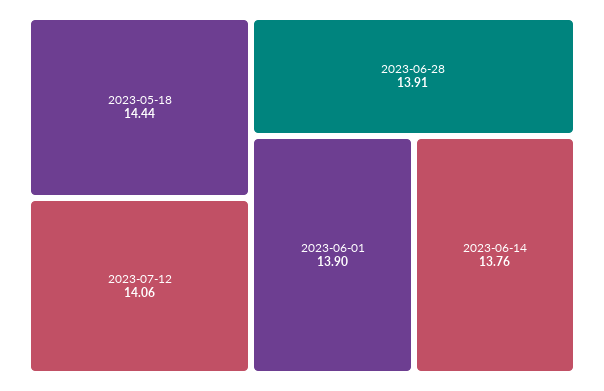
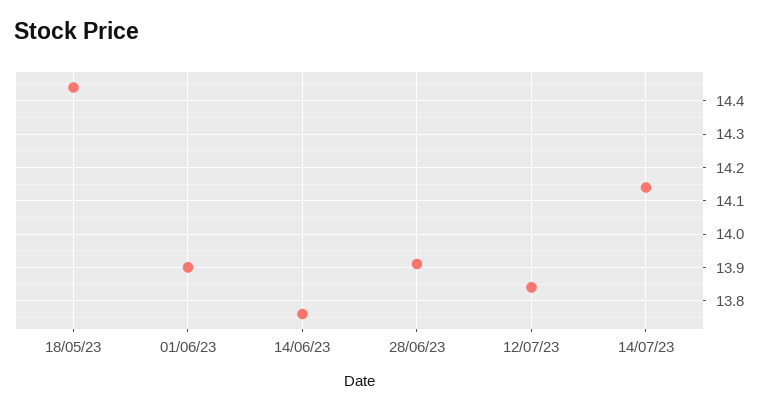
2023-07-12: 14.06 -> 13.85
14/07/23: none -> 14.15

